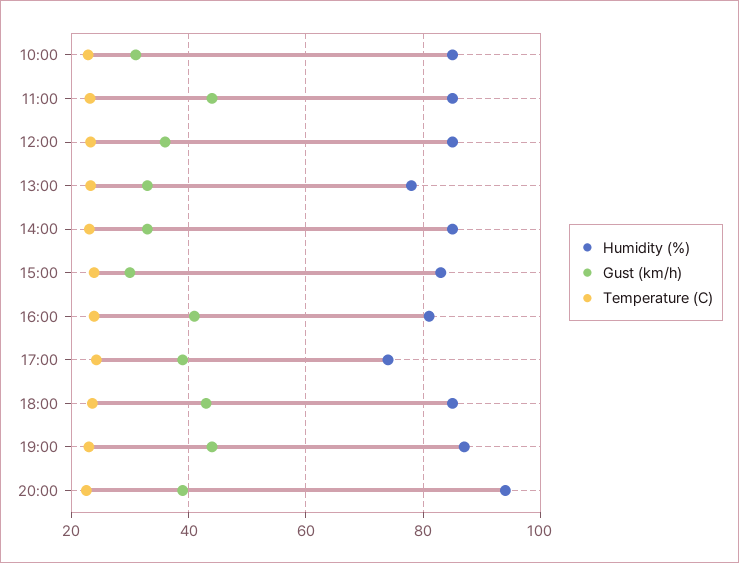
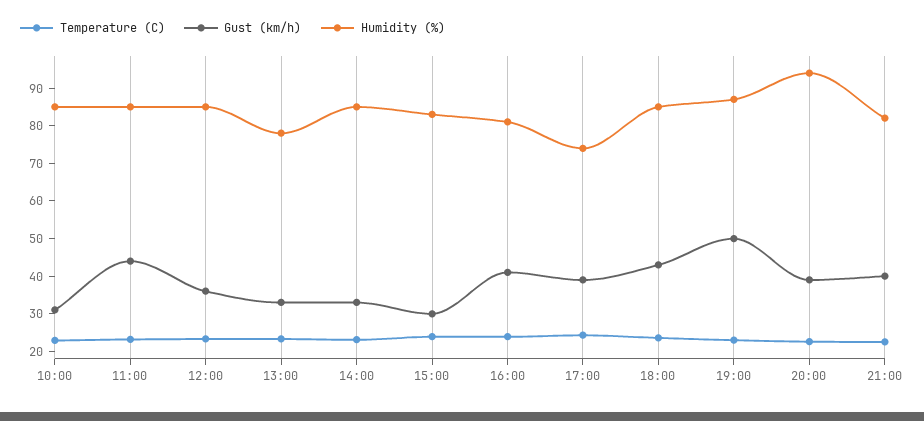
Gust (km/h), 19:00: 44 -> 50
Temperature (C), 21:00: none -> 22.5
Gust (km/h), 21:00: none -> 40
Humidity (%), 21:00: none -> 82.5

